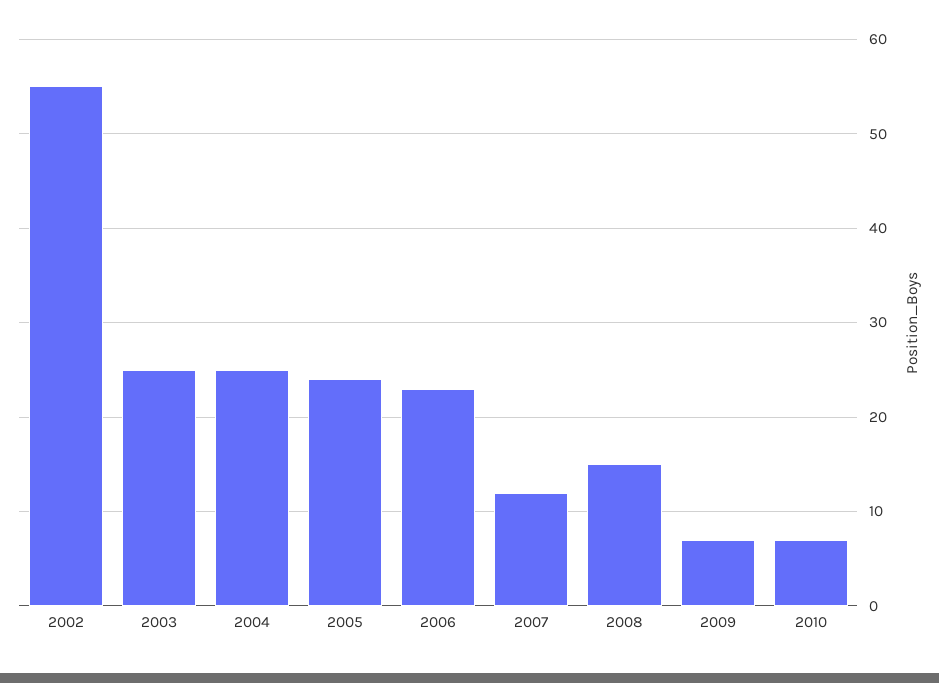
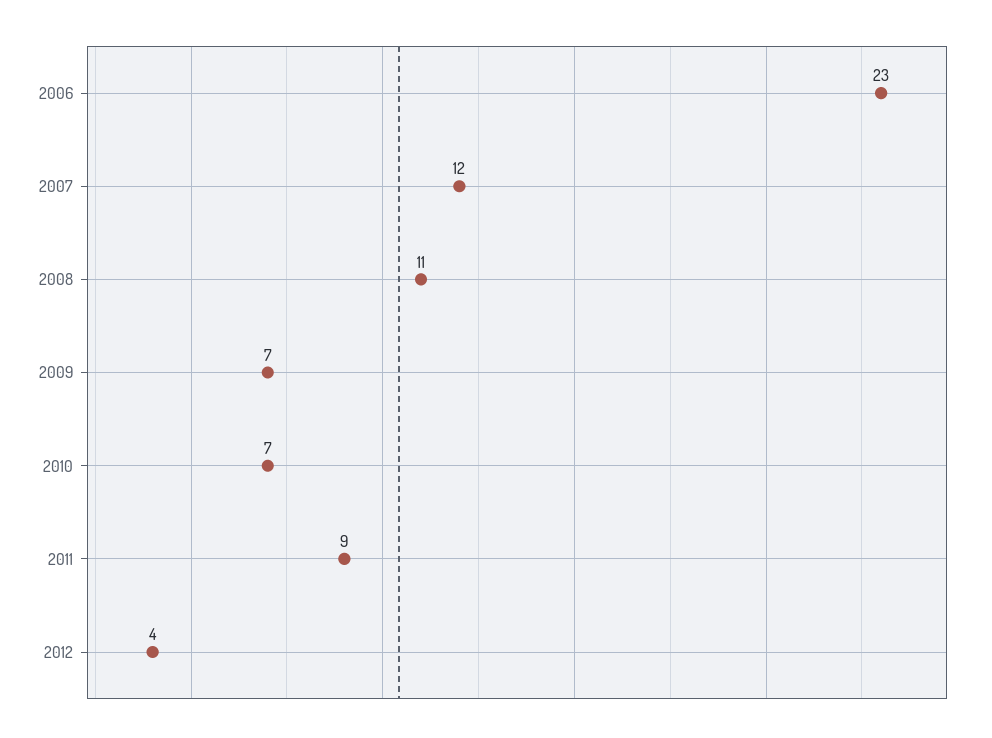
2002: 55 -> none
2003: 25 -> none
2004: 25 -> none
2005: 24 -> none
2008: 15 -> 11
2011: none -> 9
2012: none -> 4

